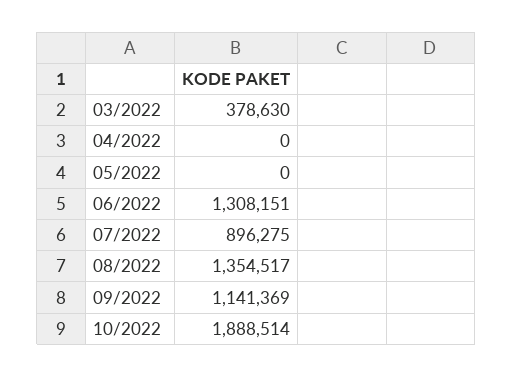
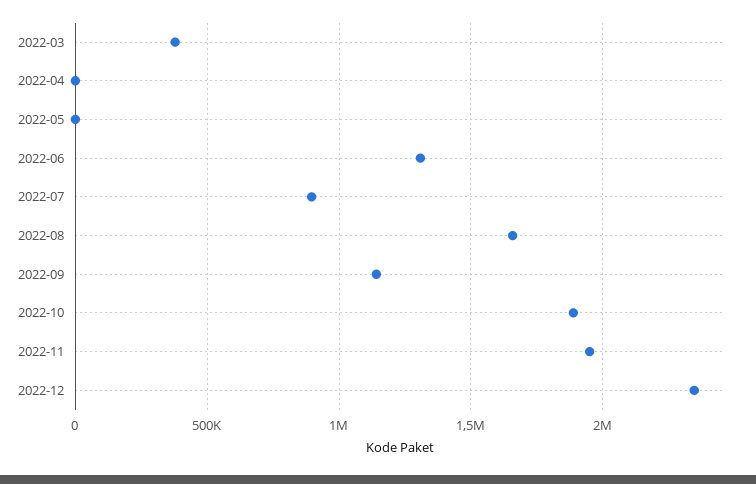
08/2022: 1354517 -> 1650000
2022-11: none -> 1950000
2022-12: none -> 2350000

